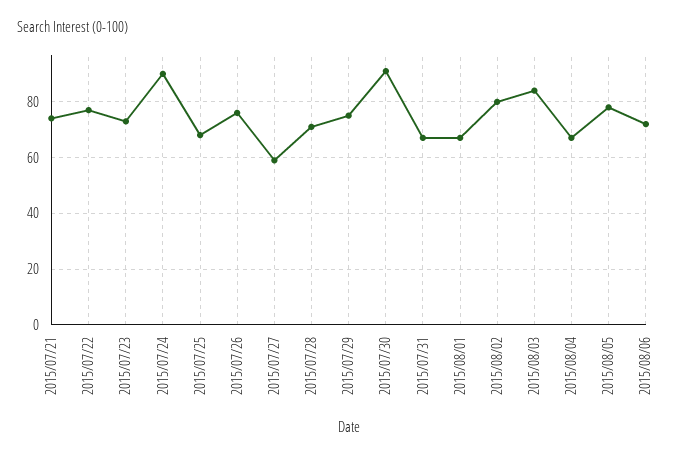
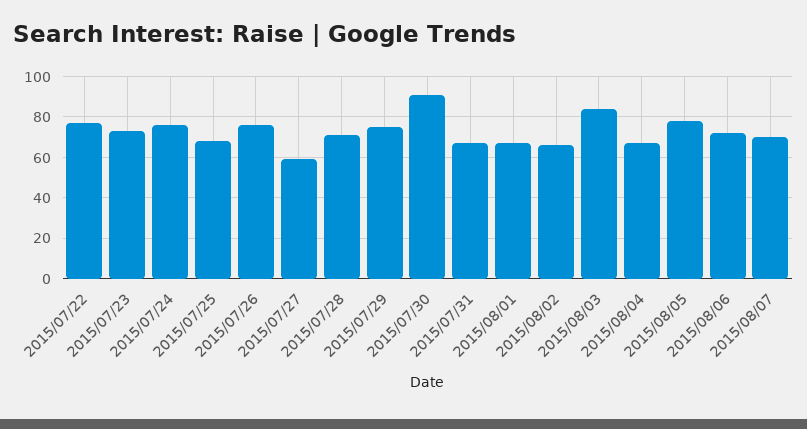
2015/07/21: 75 -> none
2015/07/24: 90 -> 75
2015/08/02: 80 -> 65
2015/08/07: none -> 70

